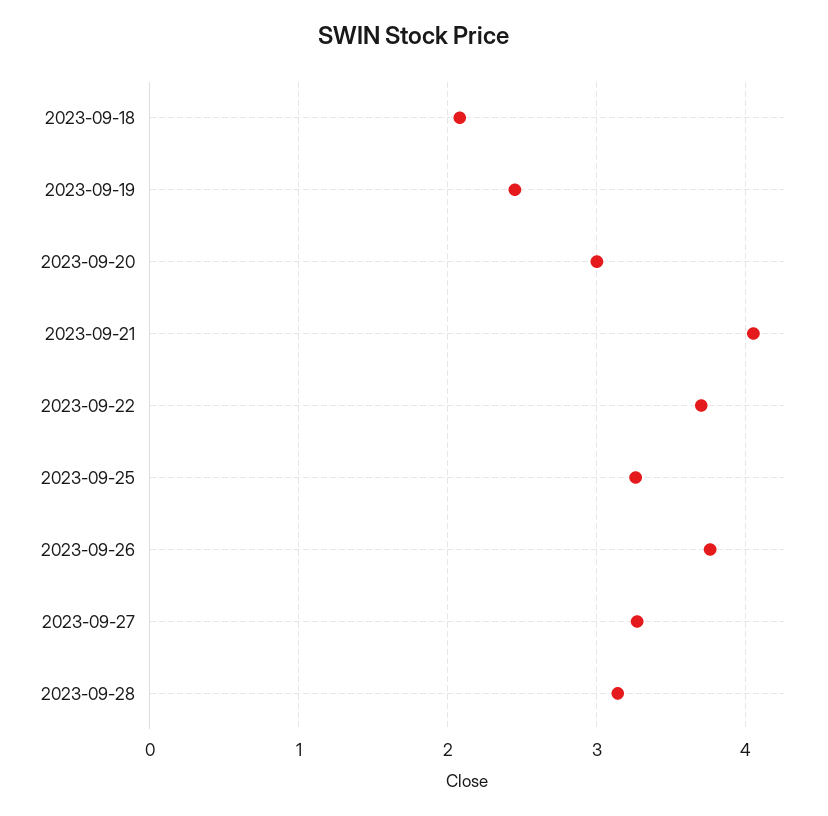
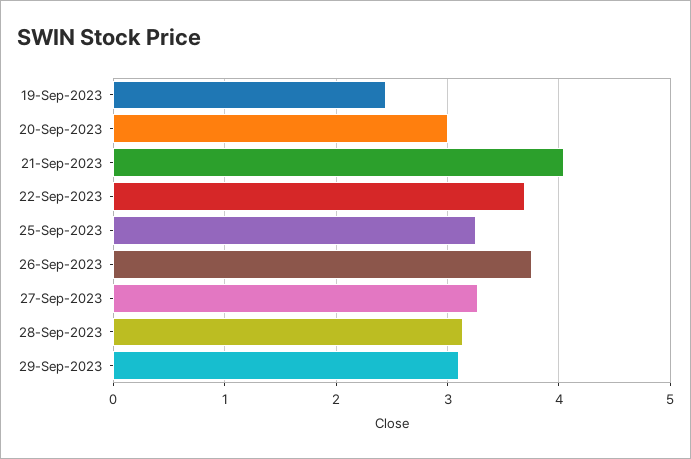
2023-09-18: 2.1 -> none
29-Sep-2023: none -> 3.1

